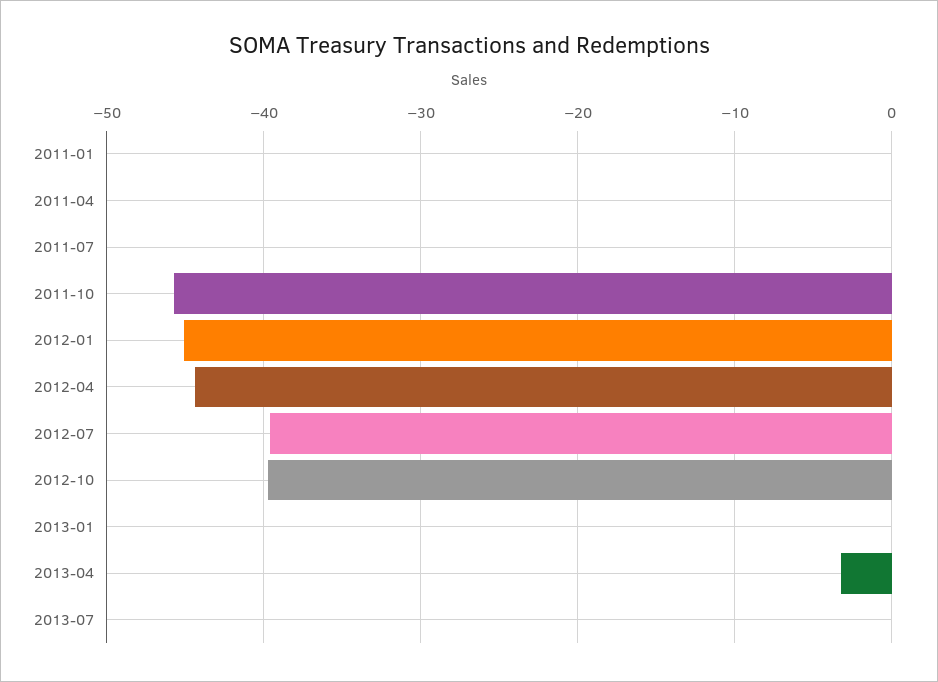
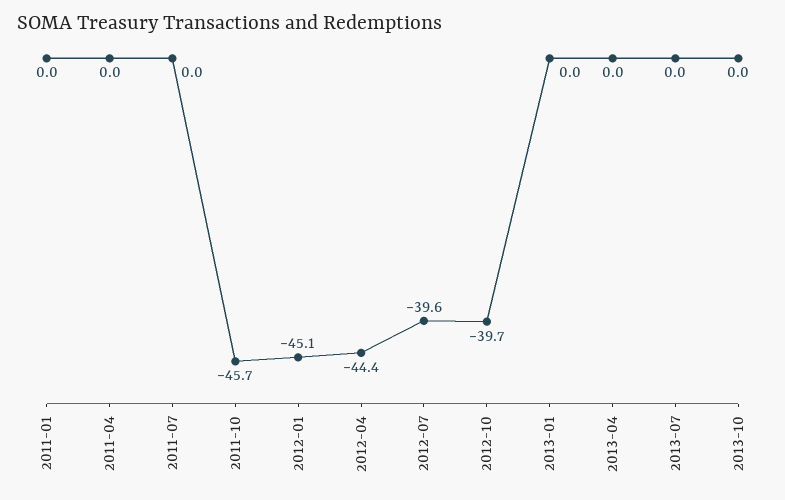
2013-04: -3 -> 0
2013-10: none -> 0

